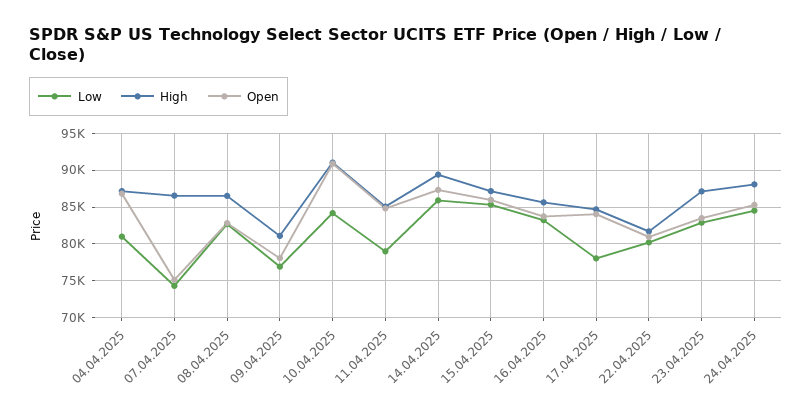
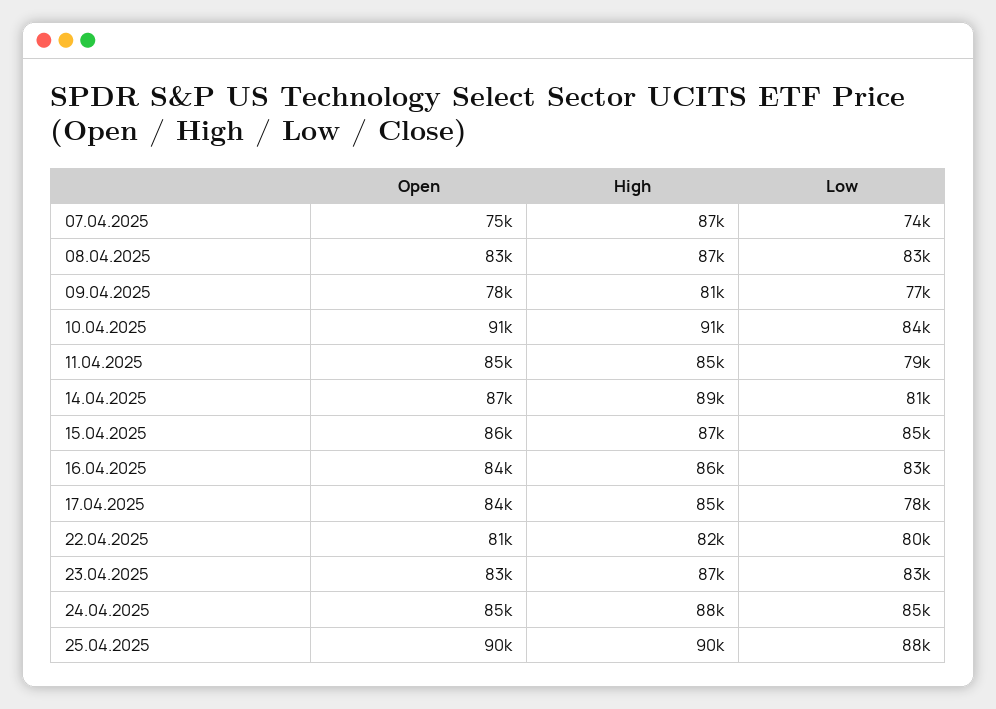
Low, 04.04.2025: 81000 -> none
High, 04.04.2025: 87000 -> none
Open, 04.04.2025: 87000 -> none
Low, 14.04.2025: 86000 -> 81000
Open, 25.04.2025: none -> 90000
High, 25.04.2025: none -> 90000
Low, 25.04.2025: none -> 88000

